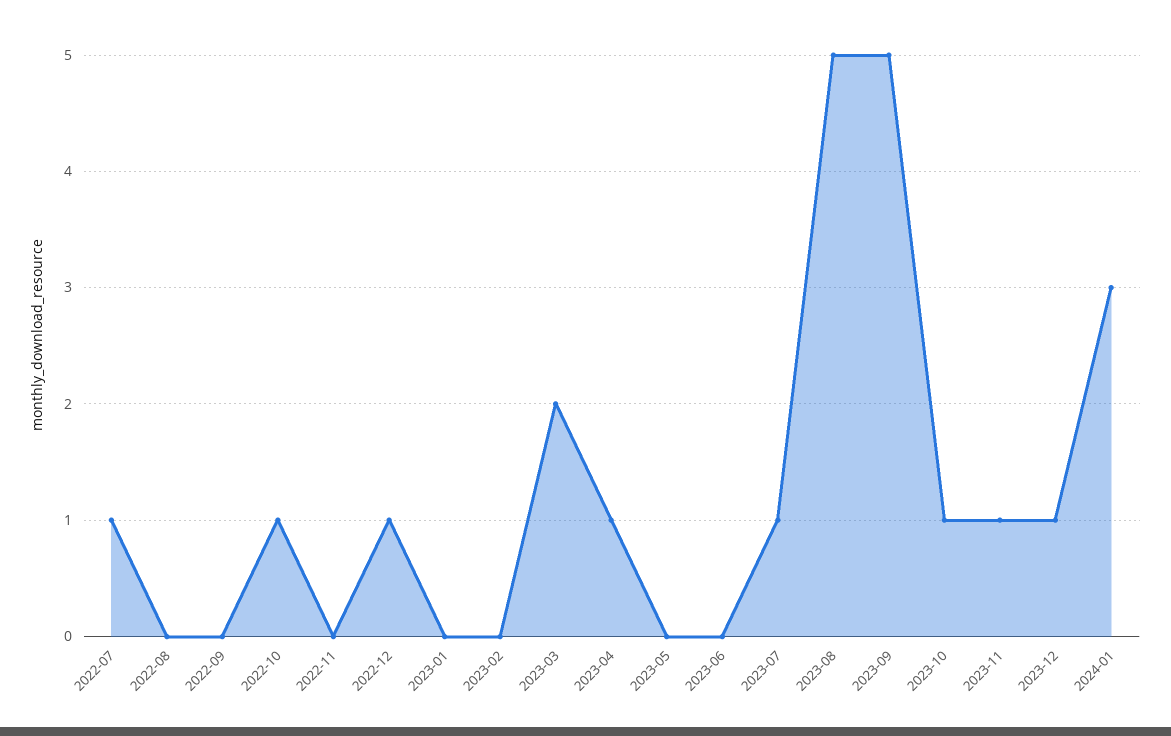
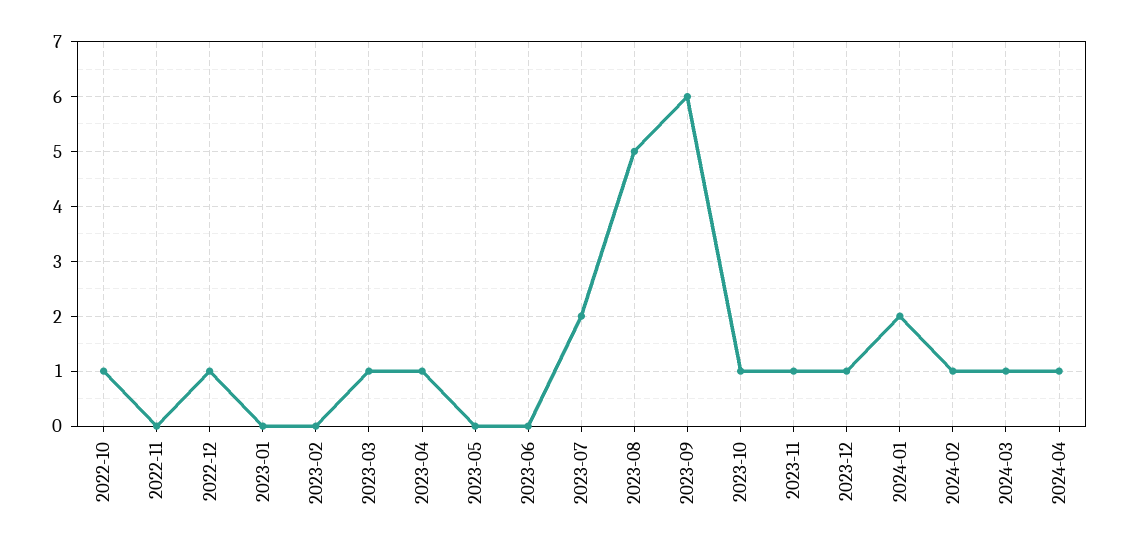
2022-07: 1 -> none
2022-08: 0 -> none
2022-09: 0 -> none
2023-03: 2 -> 1
2023-07: 1 -> 2
2023-09: 5 -> 6
2024-01: 3 -> 2
2024-02: none -> 1
2024-03: none -> 1
2024-04: none -> 1

